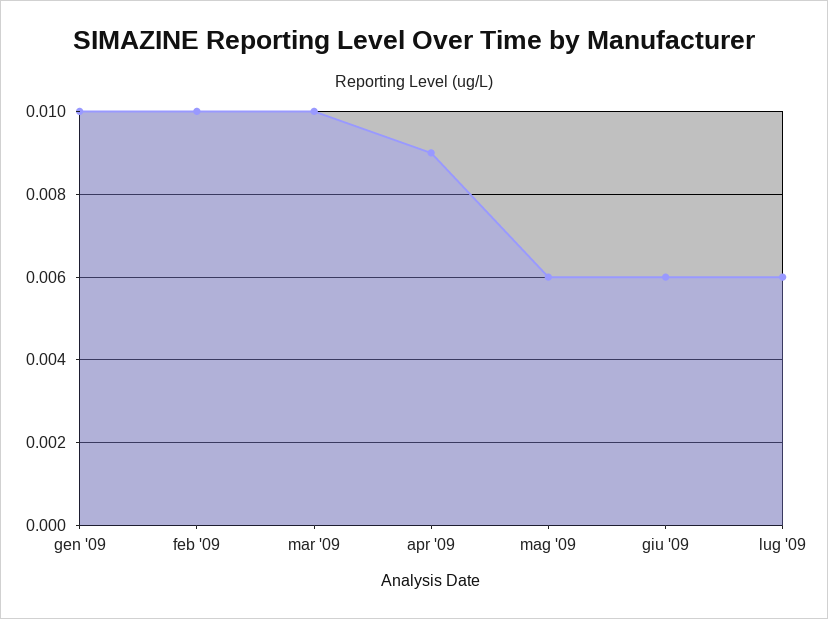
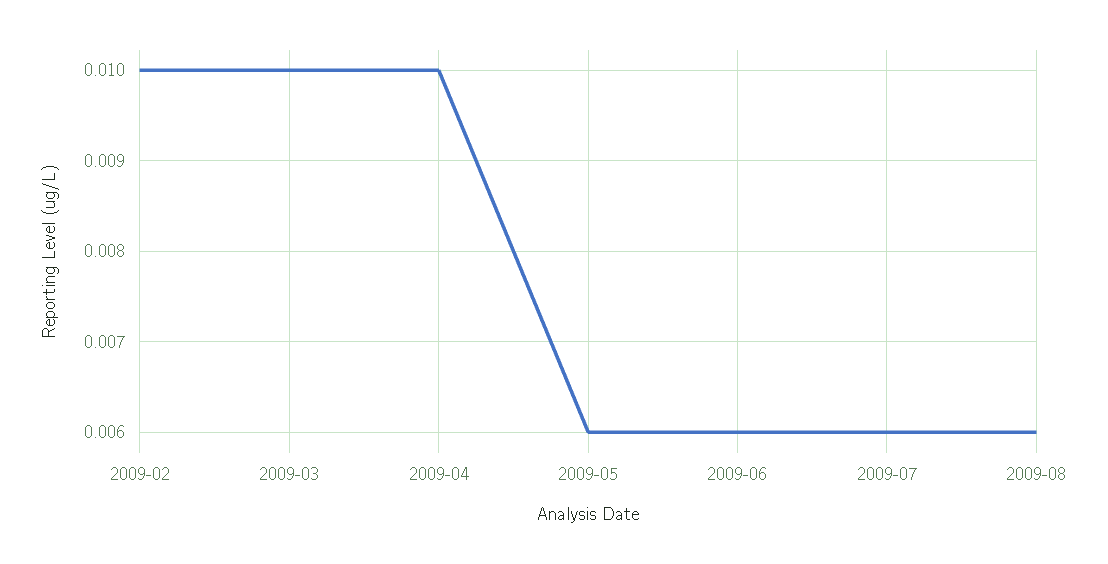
gen '09: 0.01 -> none
apr '09: 0.009 -> 0.01
2009-08: none -> 0.006

